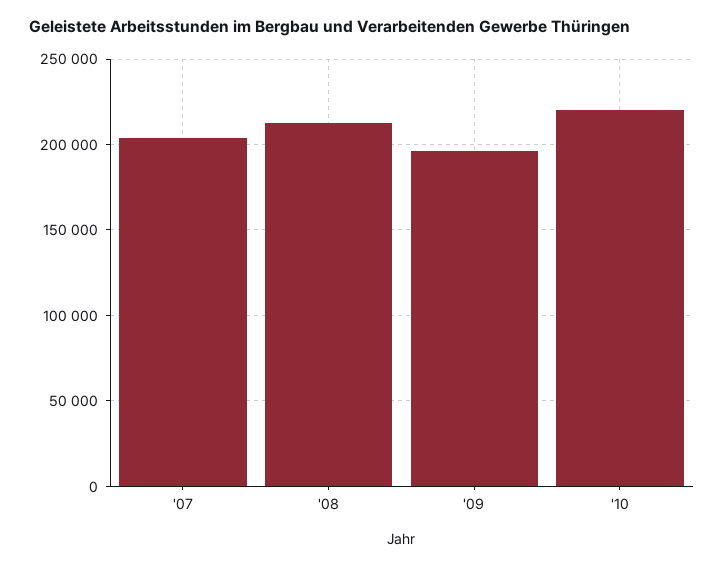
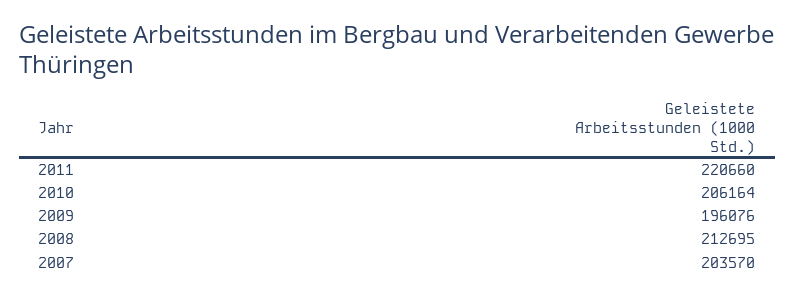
'10: 220000 -> 206164
2011: none -> 220660

